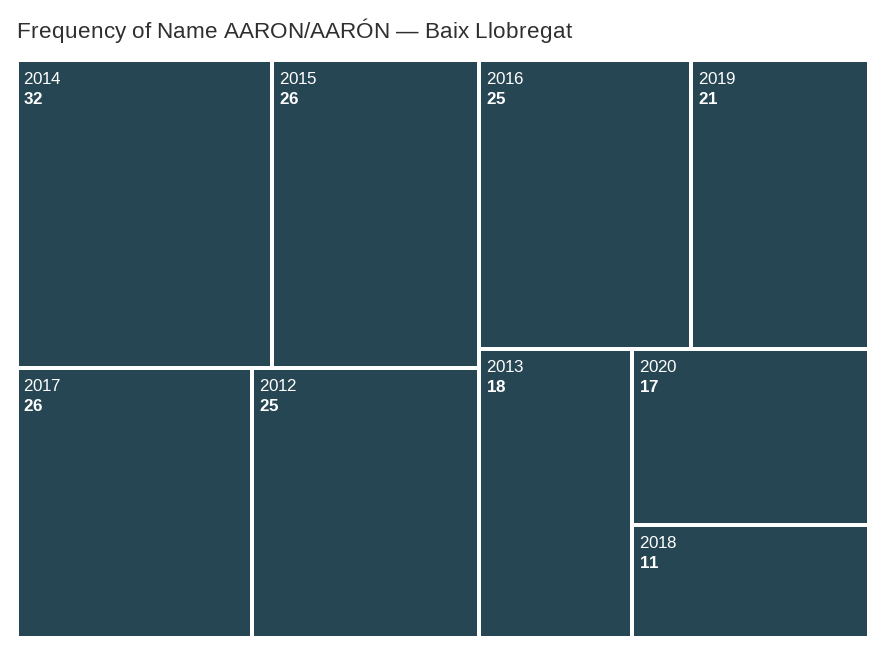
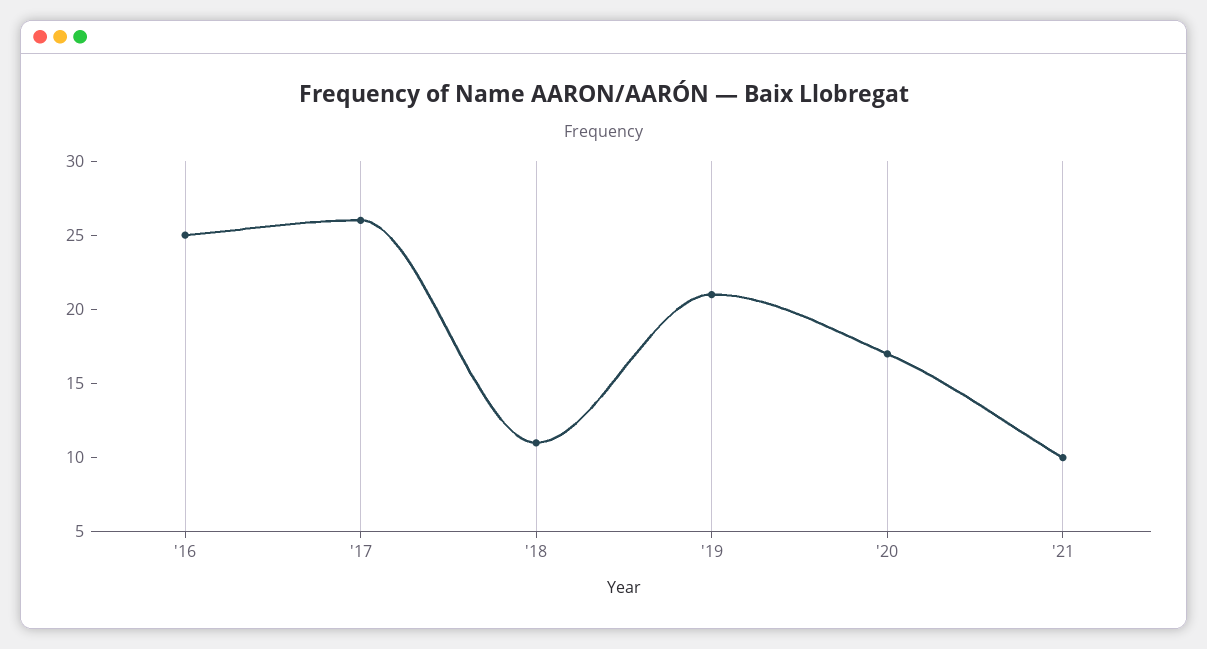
2014: 32 -> none
2015: 26 -> none
2012: 25 -> none
2013: 18 -> none
'21: none -> 10

